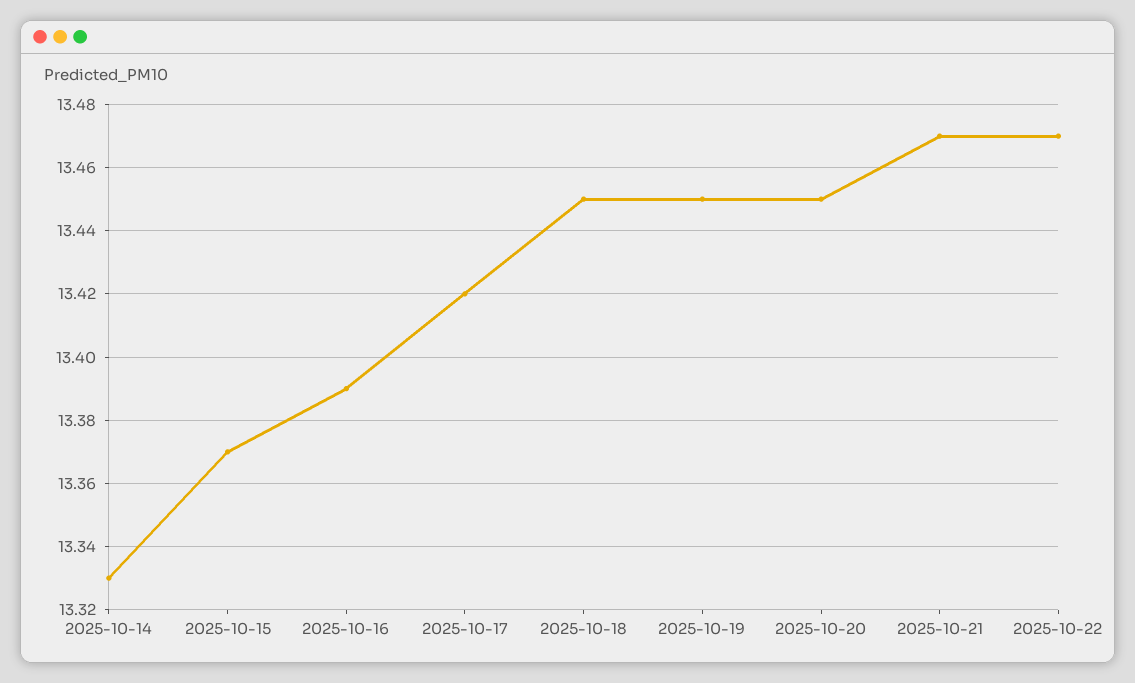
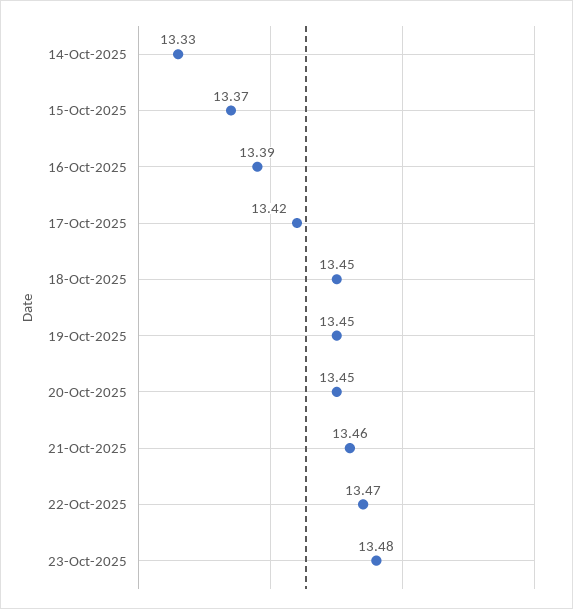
2025-10-21: 13.47 -> 13.46
23-Oct-2025: none -> 13.48

